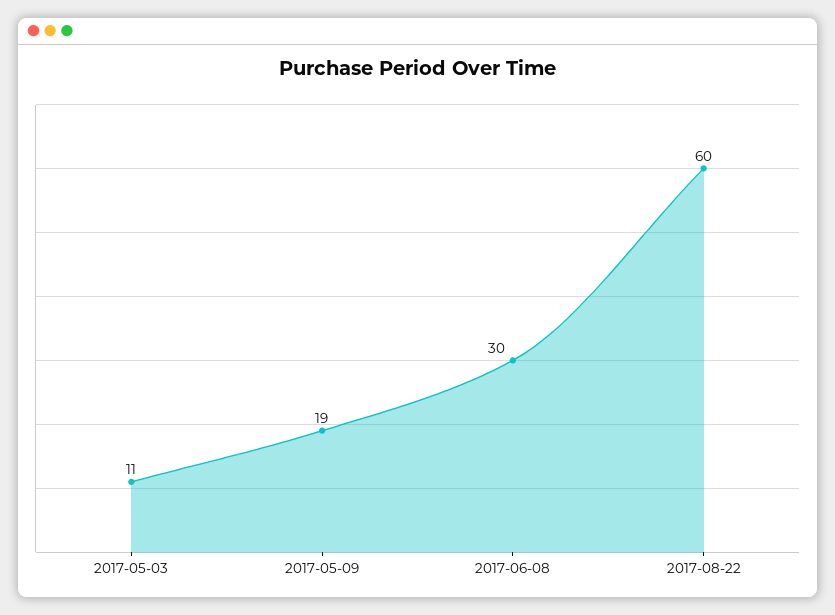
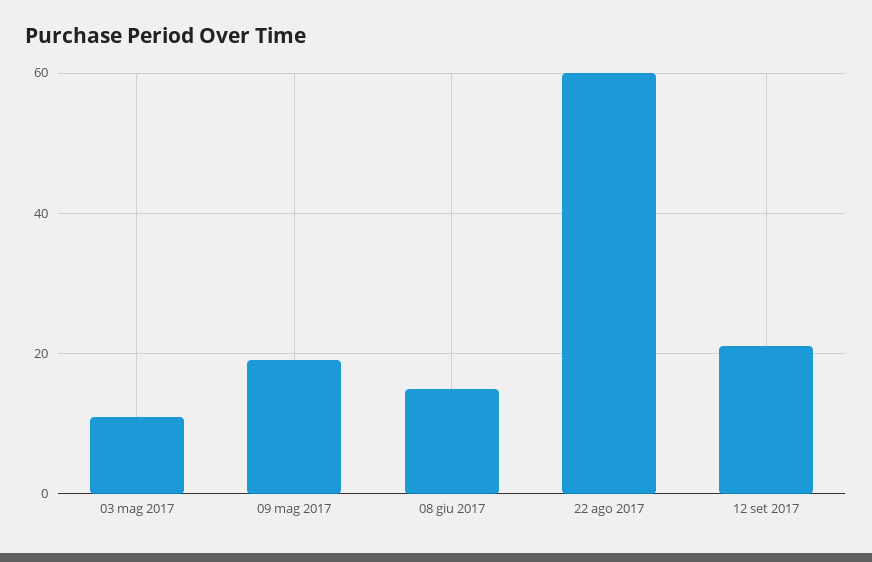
2017-06-08: 30 -> 15
12 set 2017: none -> 20

